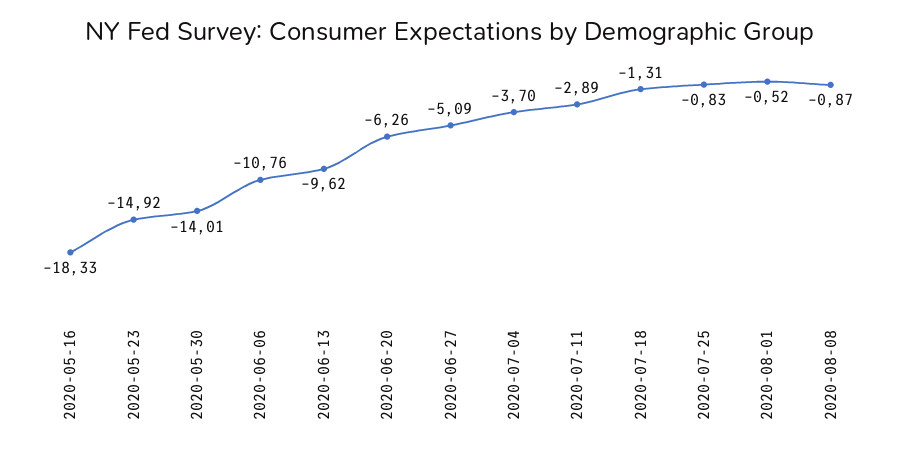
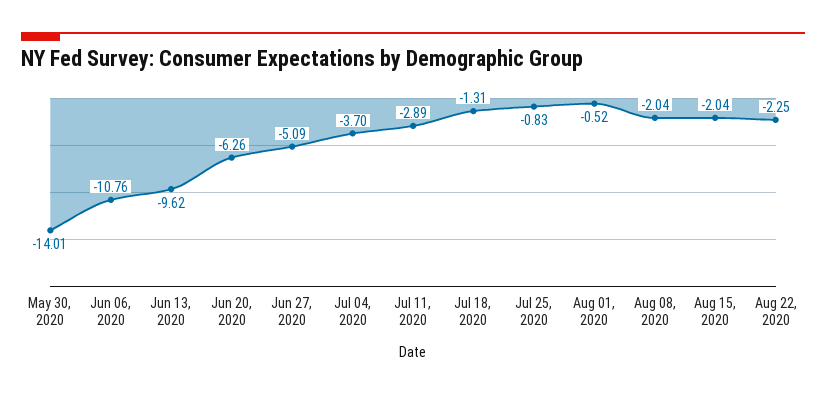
2020-05-16: -18.33 -> none
2020-05-23: -14.92 -> none
2020-08-08: -0.87 -> -2.04
Aug 15, 2020: none -> -2.04
Aug 22, 2020: none -> -2.25

